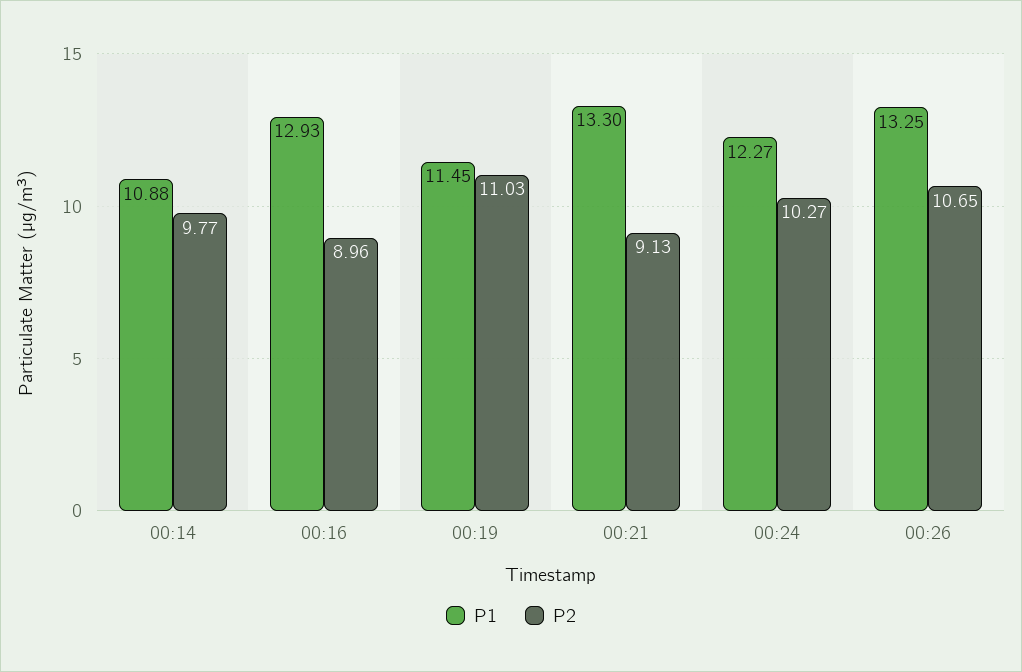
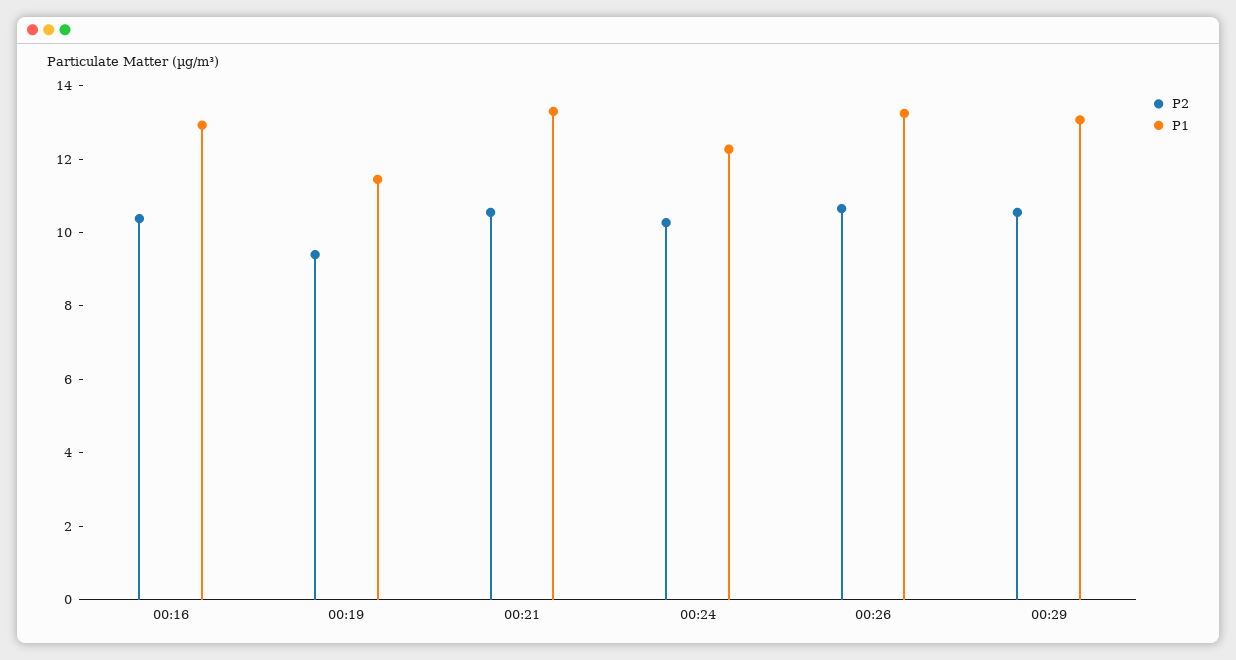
P1, 00:14: 10.88 -> none
P2, 00:14: 9.77 -> none
P2, 00:16: 8.96 -> 10.5
P2, 00:19: 11.03 -> 9.5
P2, 00:21: 9.13 -> 10.5
P2, 00:29: none -> 10.5
P1, 00:29: none -> 13

